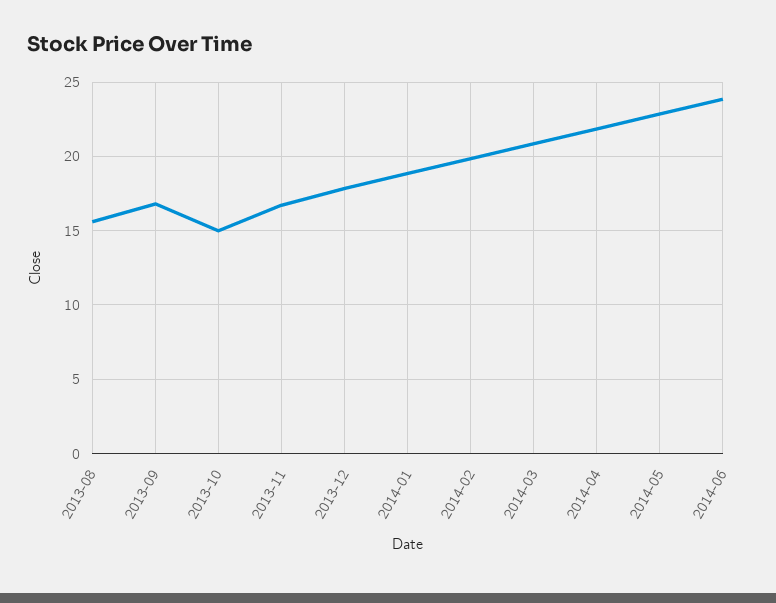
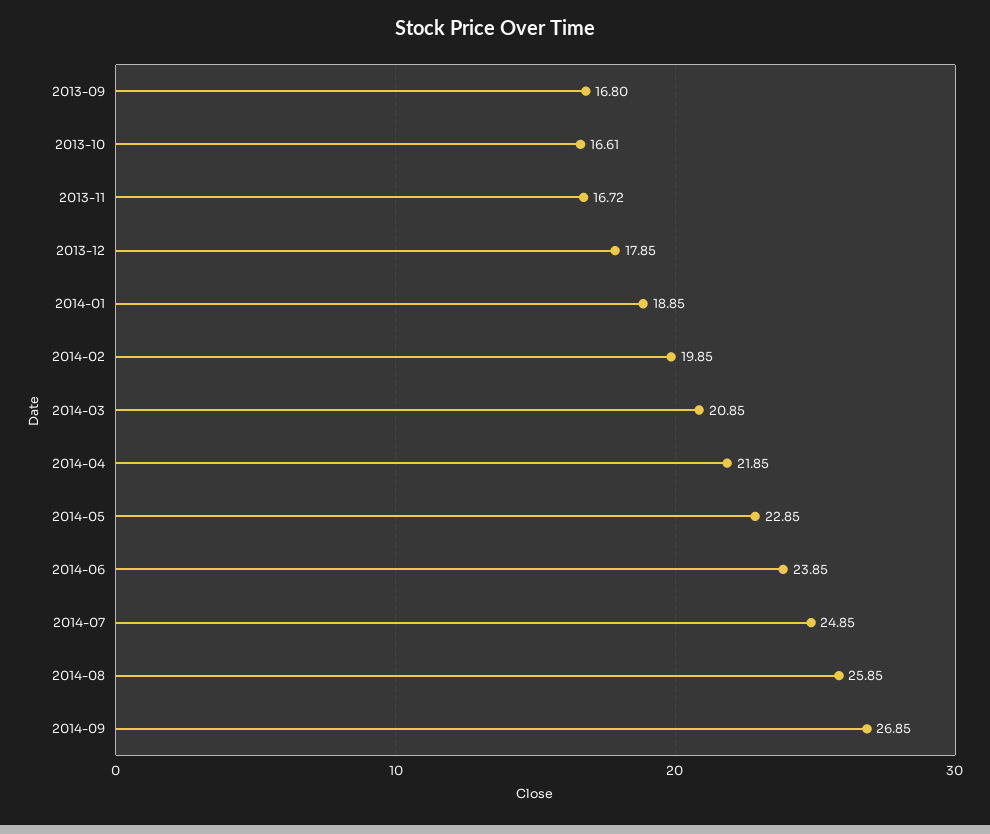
2013-08: 15.5 -> none
2013-10: 15 -> 16.61
2014-07: none -> 24.85
2014-08: none -> 25.85
2014-09: none -> 26.85

